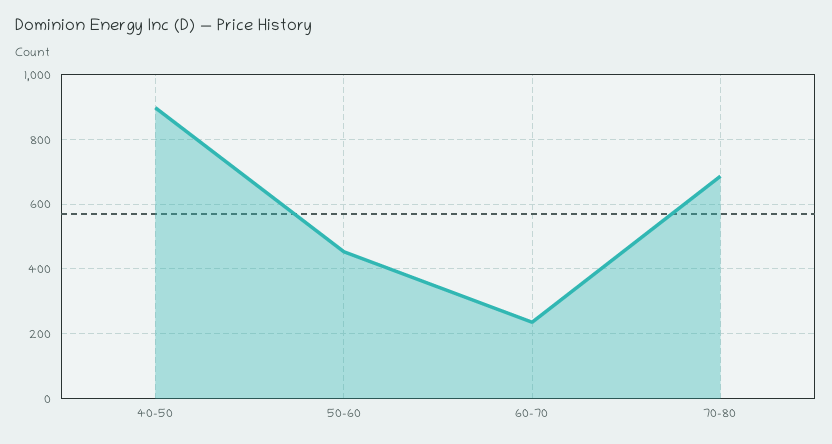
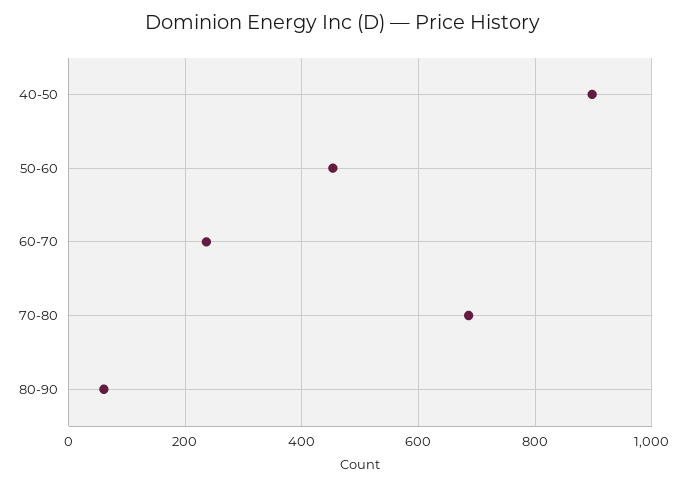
80-90: none -> 60

